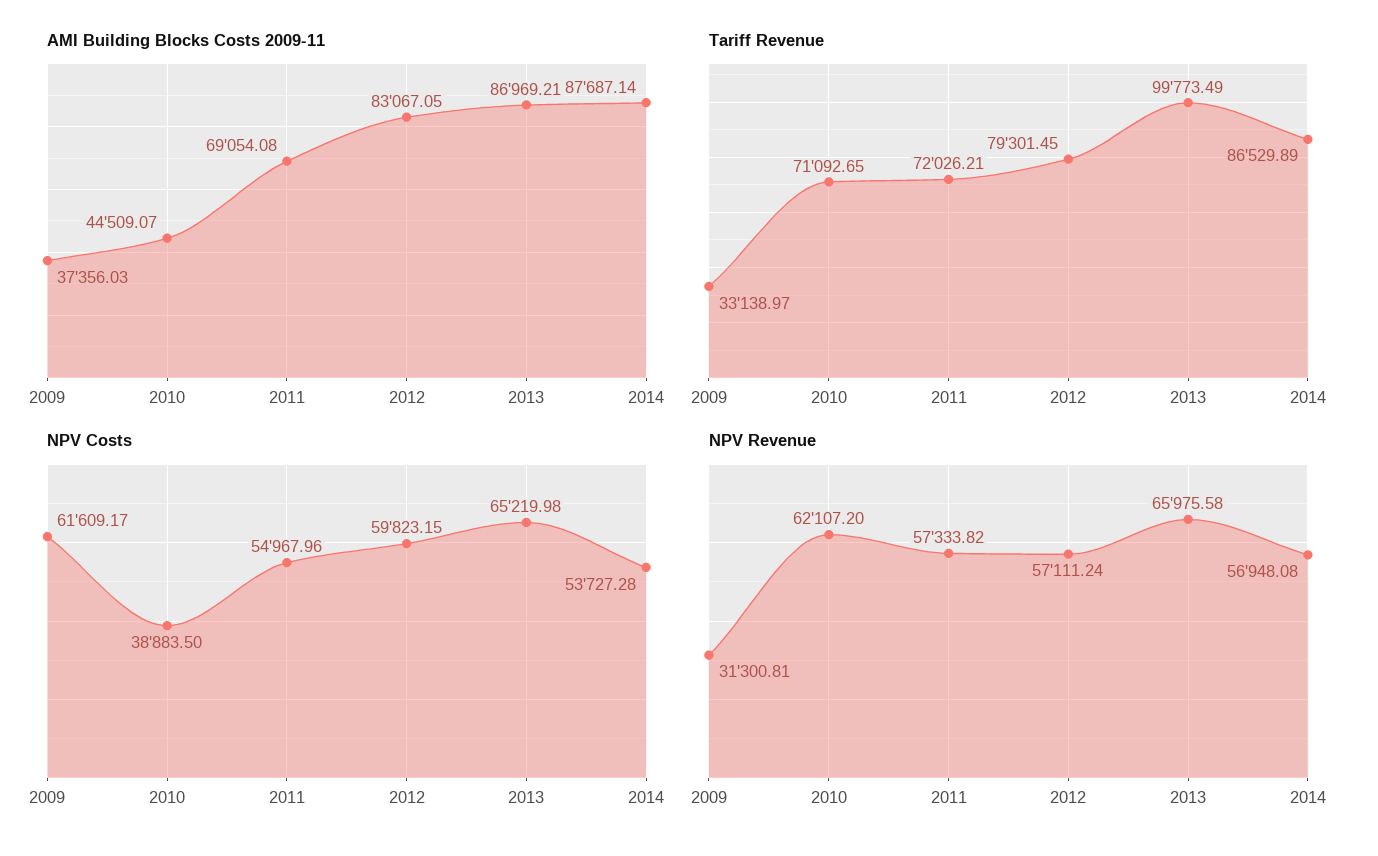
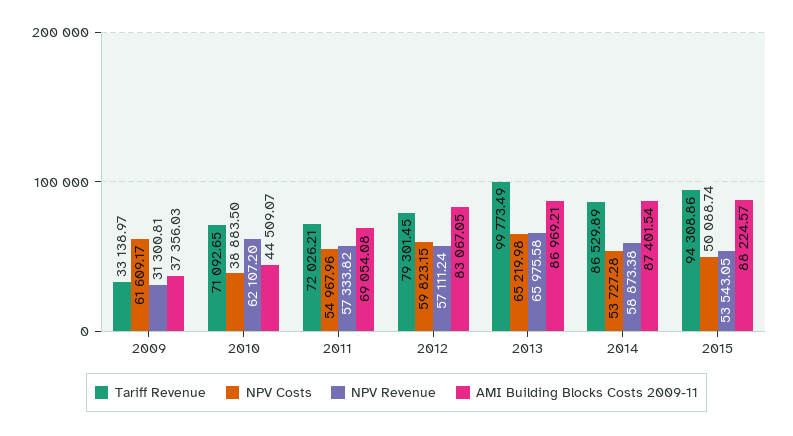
AMI Building Blocks Costs 2009-11, 2014: 87687.14 -> 87401.54
NPV Revenue, 2014: 56948.08 -> 58873.38
Tariff Revenue, 2015: none -> 94308.86
NPV Costs, 2015: none -> 50088.74
NPV Revenue, 2015: none -> 53543.05
AMI Building Blocks Costs 2009-11, 2015: none -> 88224.57

